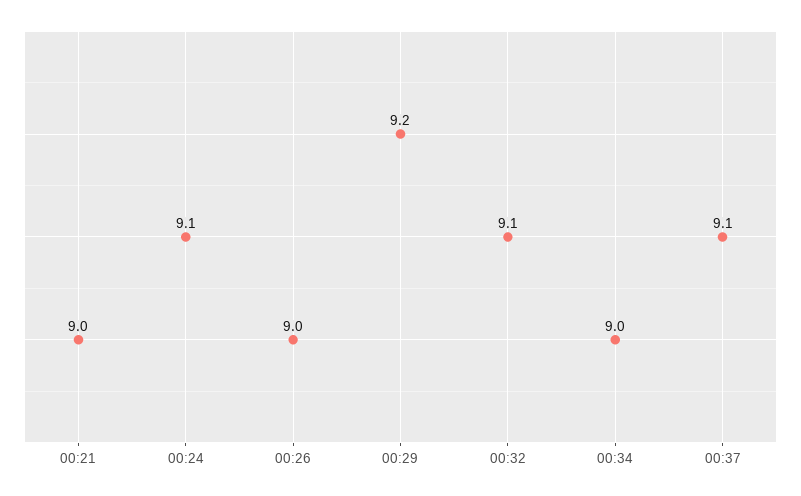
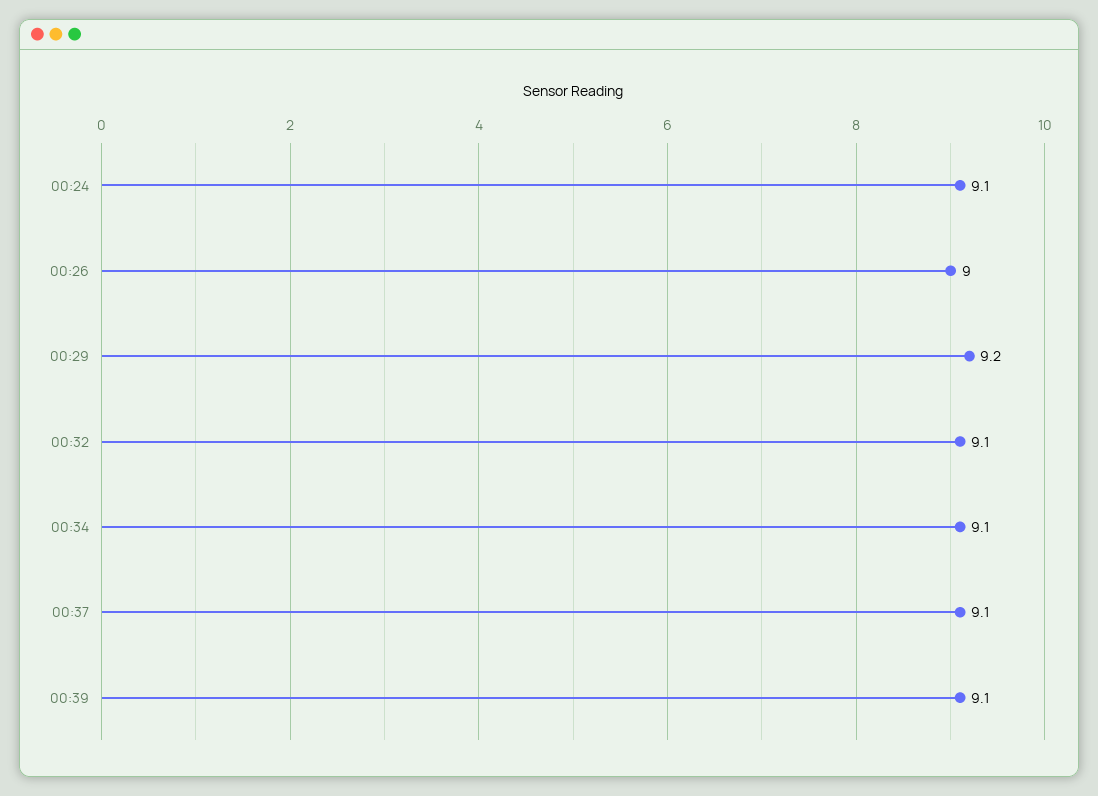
00:21: 9 -> none
00:34: 9 -> 9.1
00:39: none -> 9.1

